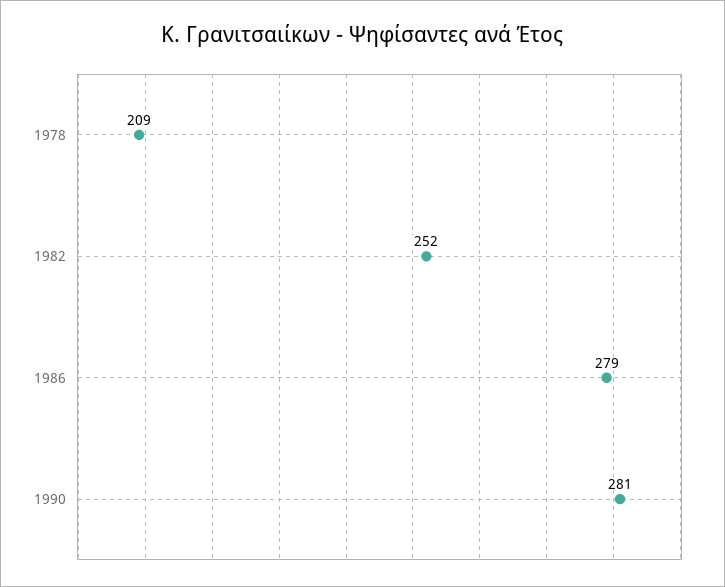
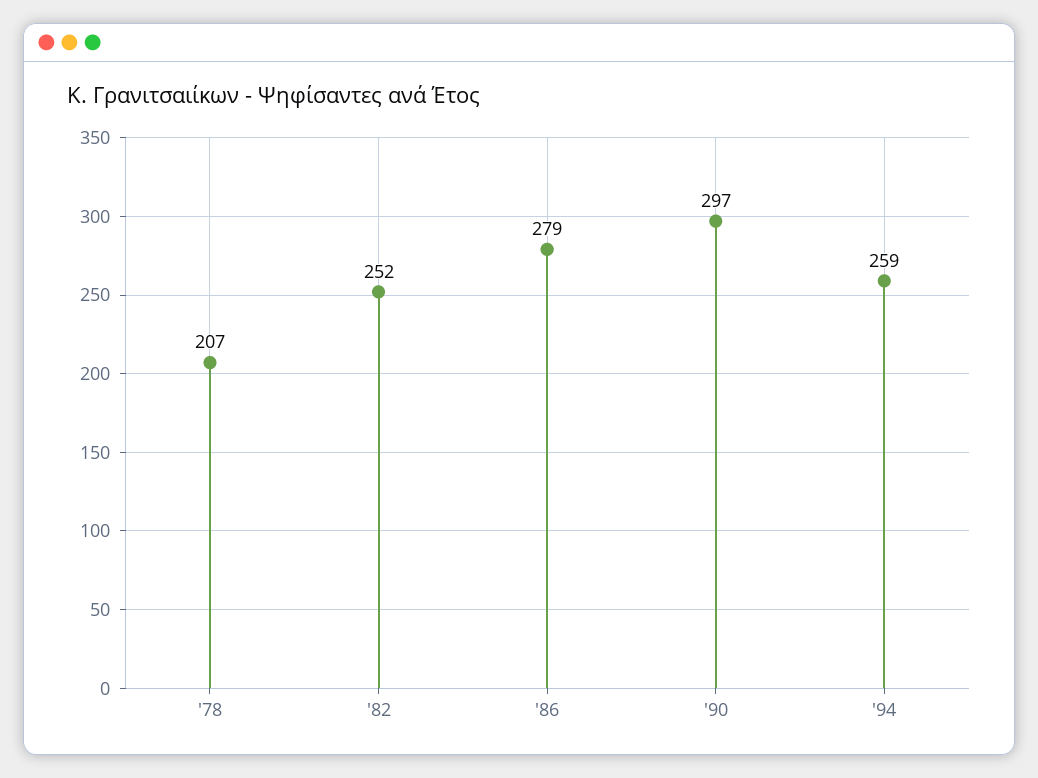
1978: 209 -> 207
1990: 281 -> 297
'94: none -> 259

